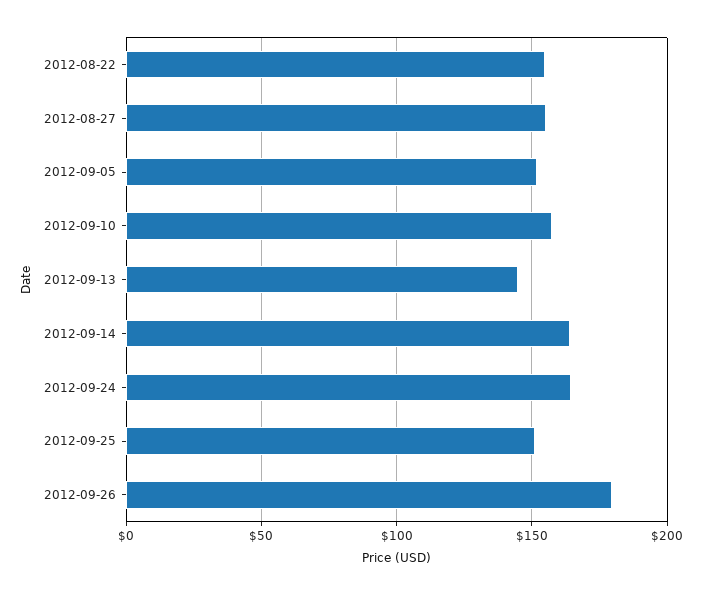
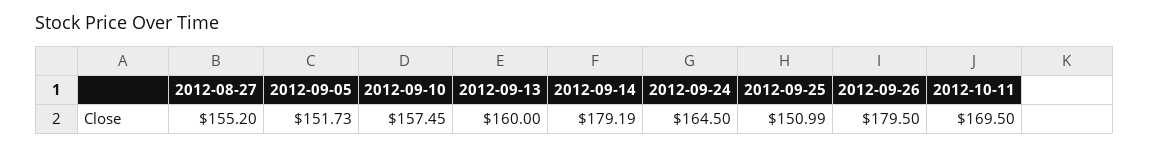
2012-08-22: 155 -> none
2012-09-13: 145 -> 160
2012-09-14: 165 -> 179.19
2012-10-11: none -> 169.5

